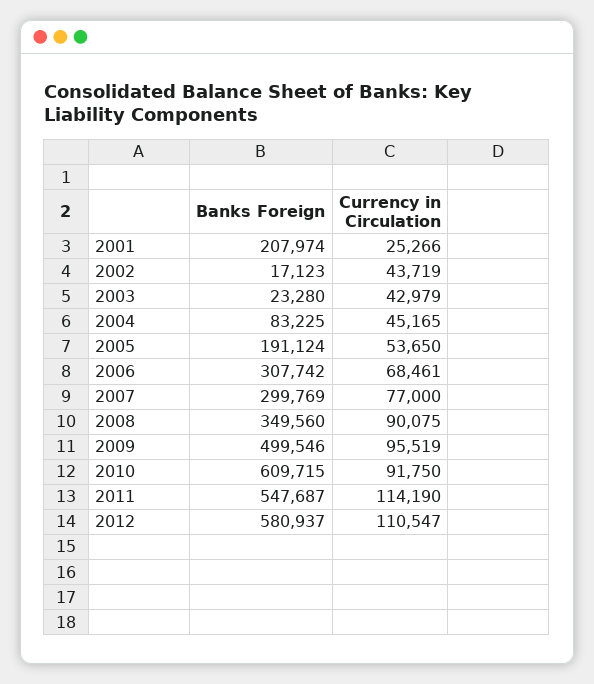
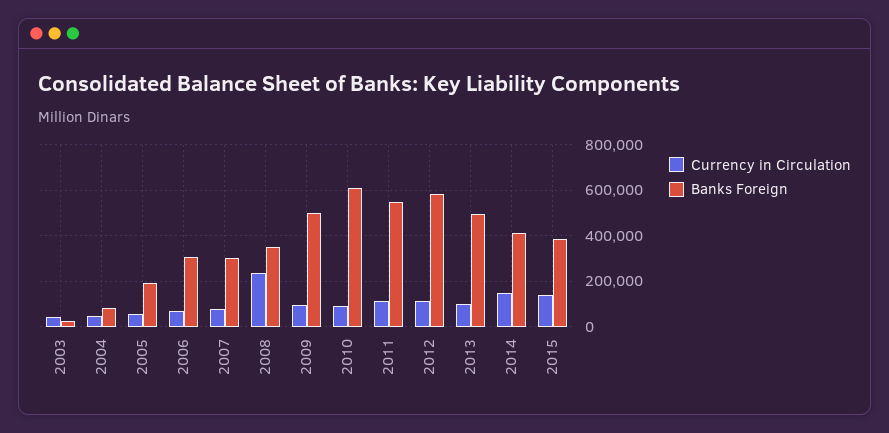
Banks Foreign, 2001: 207974 -> none
Currency in Circulation, 2001: 25266 -> none
Banks Foreign, 2002: 17123 -> none
Currency in Circulation, 2002: 43719 -> none
Currency in Circulation, 2008: 90075 -> 250000
Currency in Circulation, 2013: none -> 100000
Banks Foreign, 2013: none -> 500000
Currency in Circulation, 2014: none -> 150000
Banks Foreign, 2014: none -> 400000
Currency in Circulation, 2015: none -> 150000
Banks Foreign, 2015: none -> 400000

